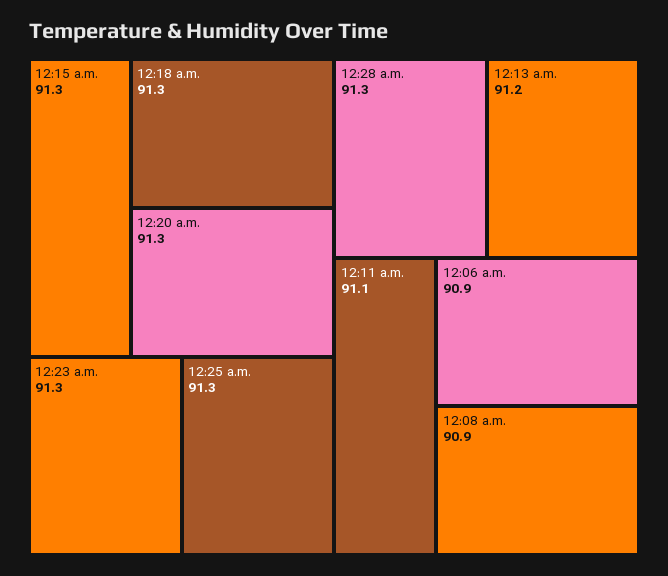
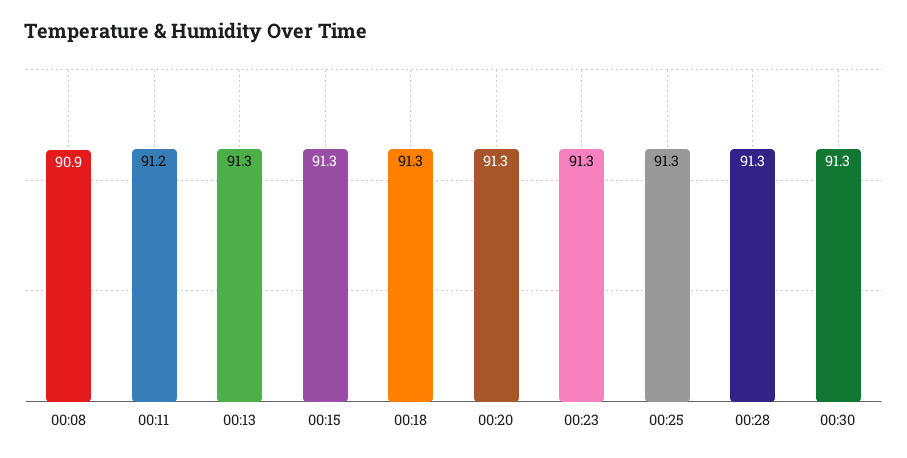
12:13 a.m.: 91.2 -> 91.3
12:11 a.m.: 91.1 -> 91.2
12:06 a.m.: 90.9 -> none
00:30: none -> 91.3

